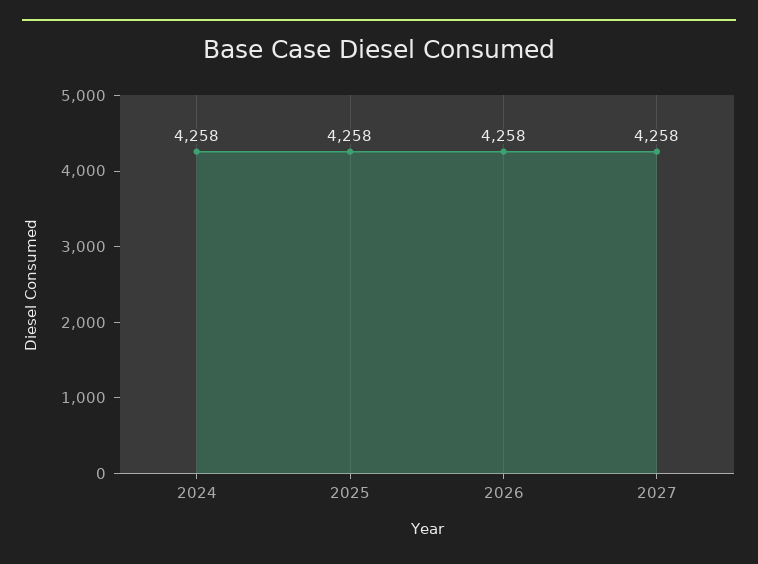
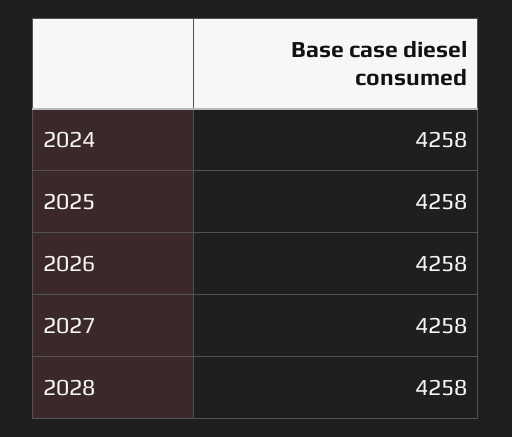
2028: none -> 4258

